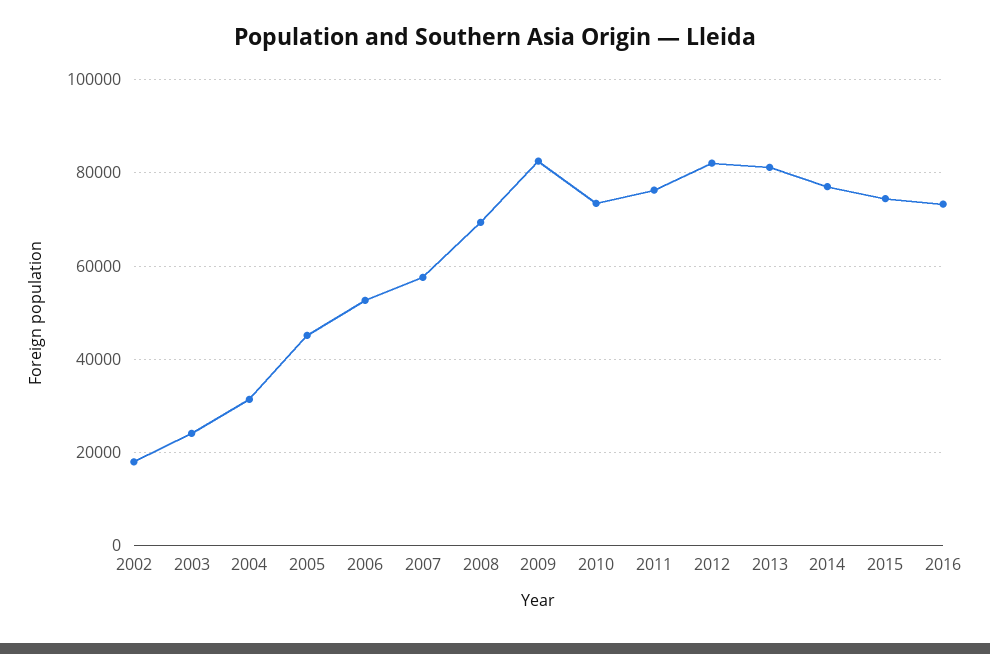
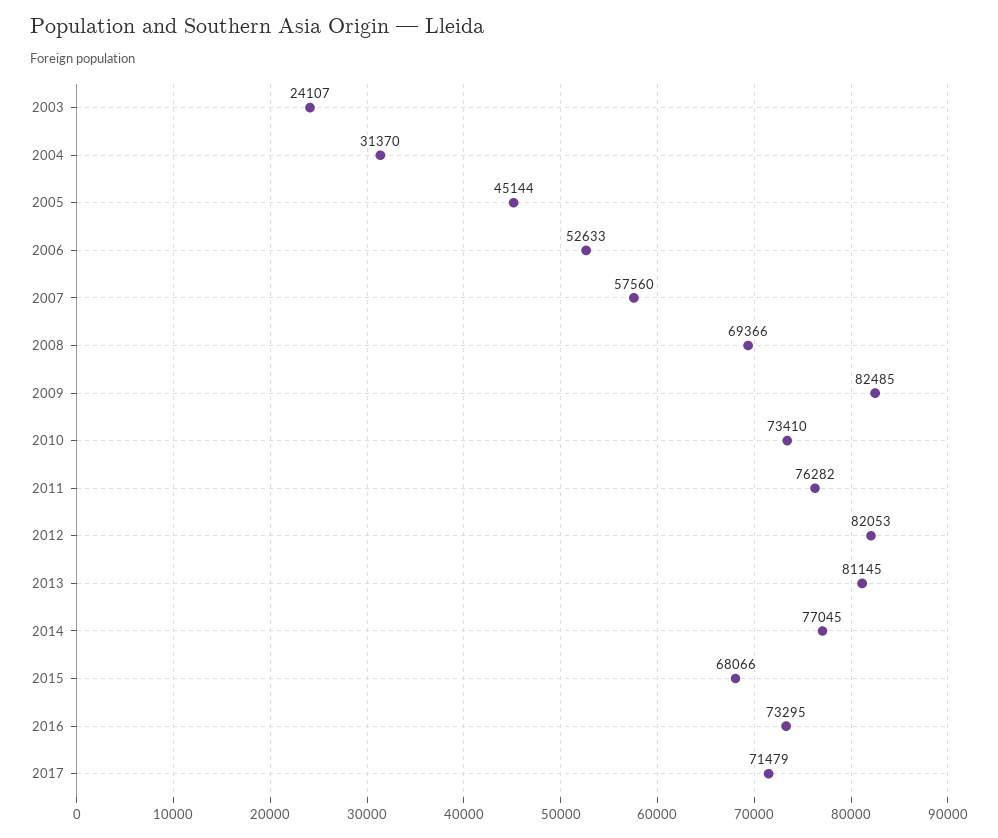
2002: 18000 -> none
2015: 74000 -> 68066
2017: none -> 71479

